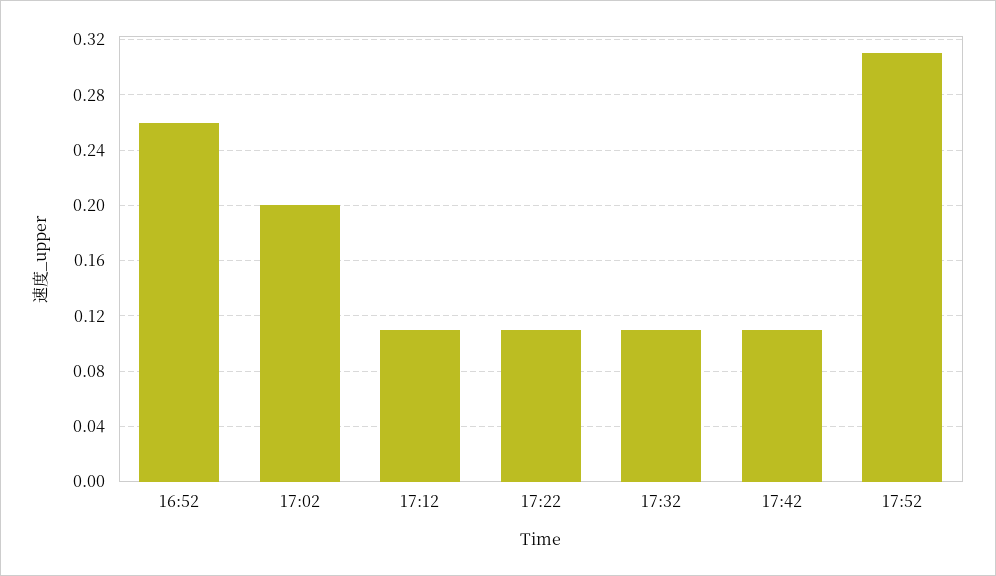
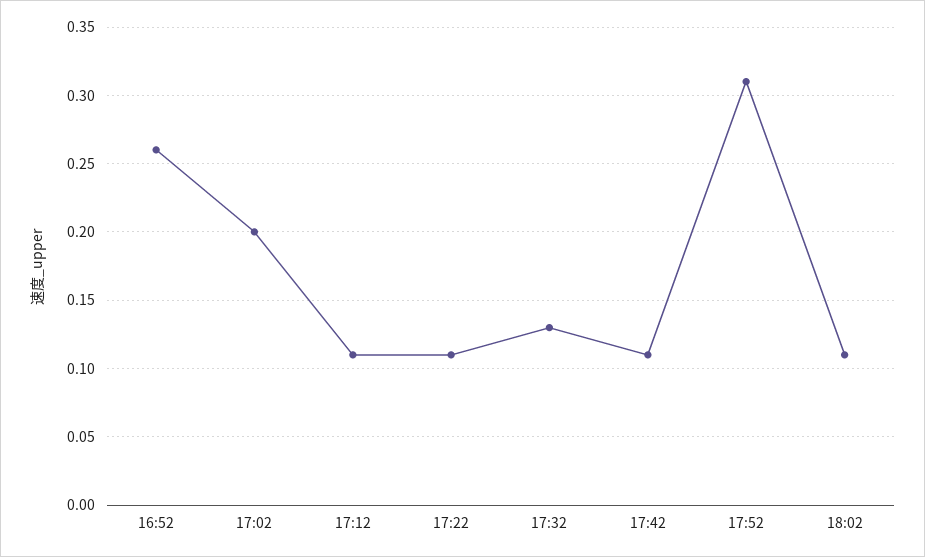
17:32: 0.11 -> 0.13
18:02: none -> 0.11

